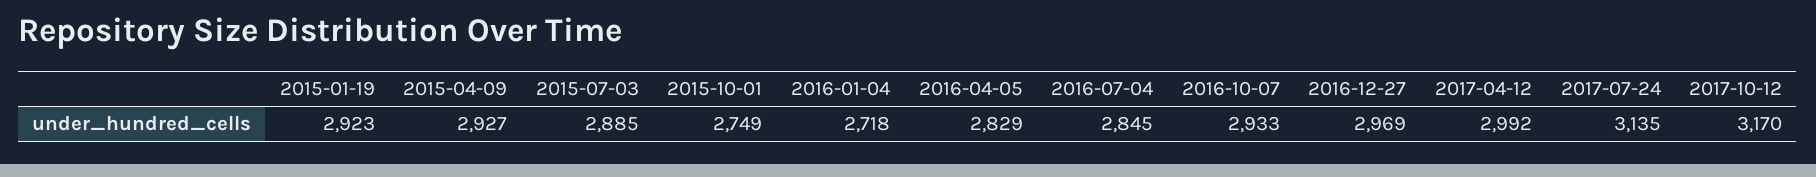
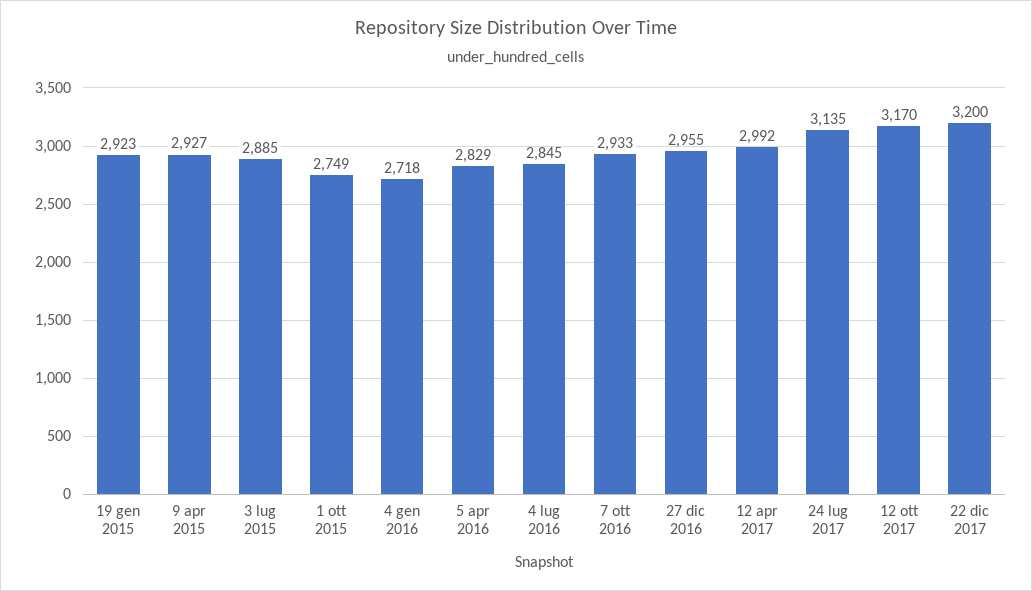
2016-12-27: 2969 -> 2955
22 dic 2017: none -> 3200

